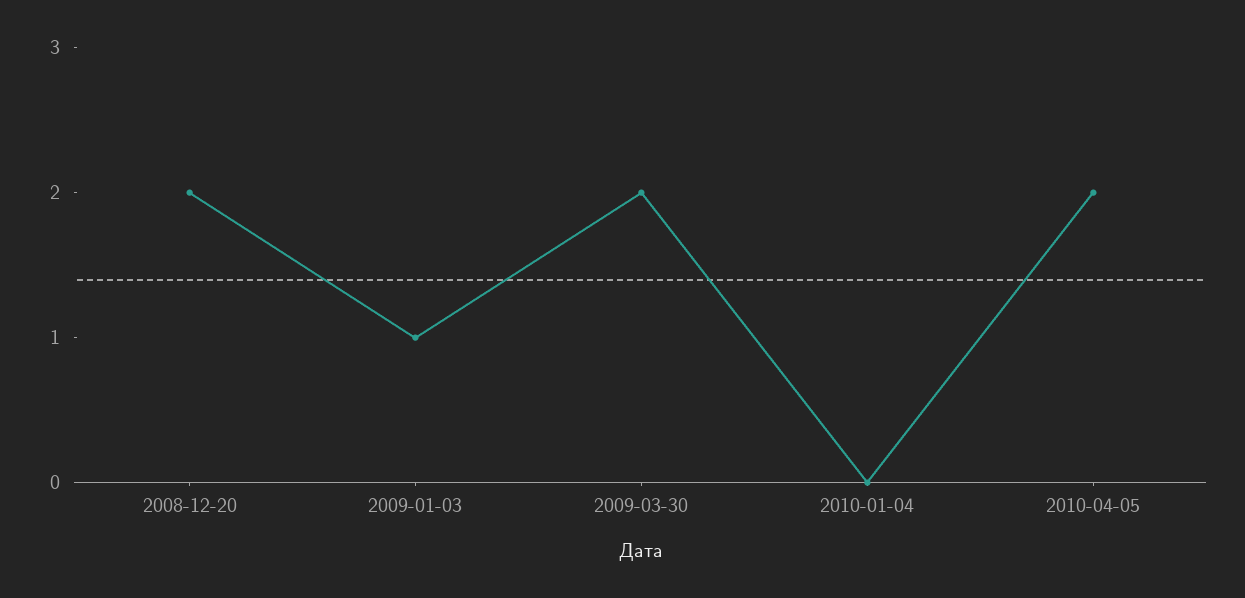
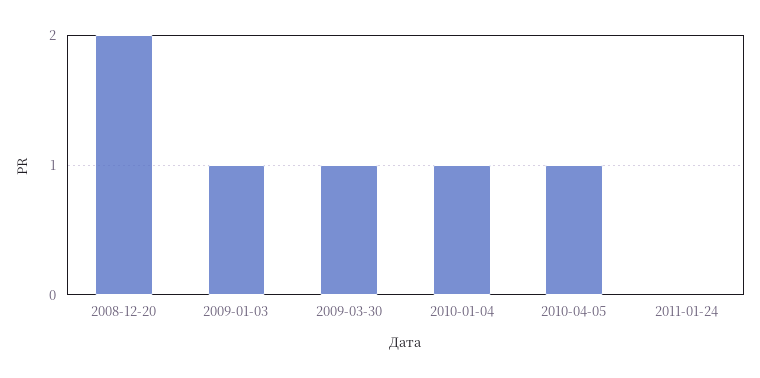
2009-03-30: 2 -> 1
2010-01-04: 0 -> 1
2010-04-05: 2 -> 1
2011-01-24: none -> 0

